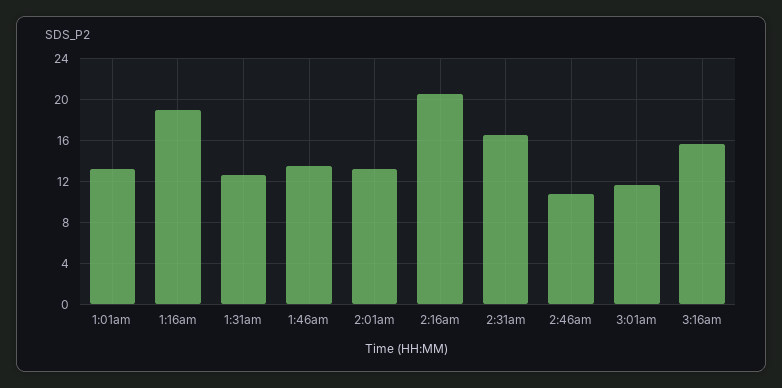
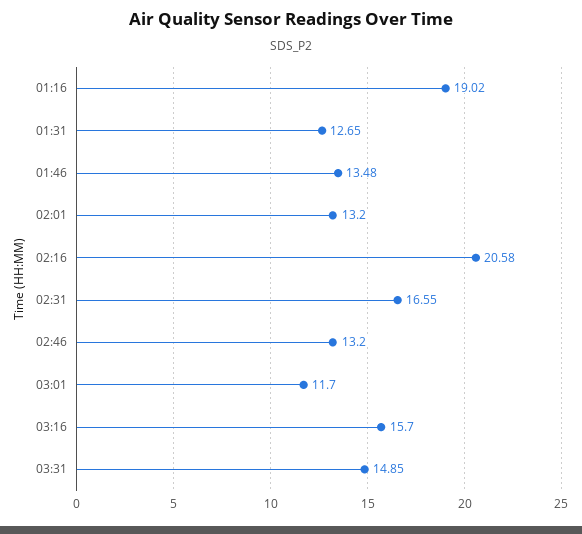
1:01am: 13 -> none
2:46am: 11 -> 13.2
03:31: none -> 14.85

